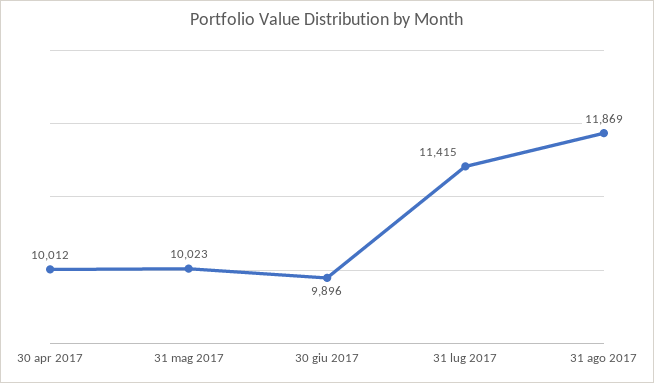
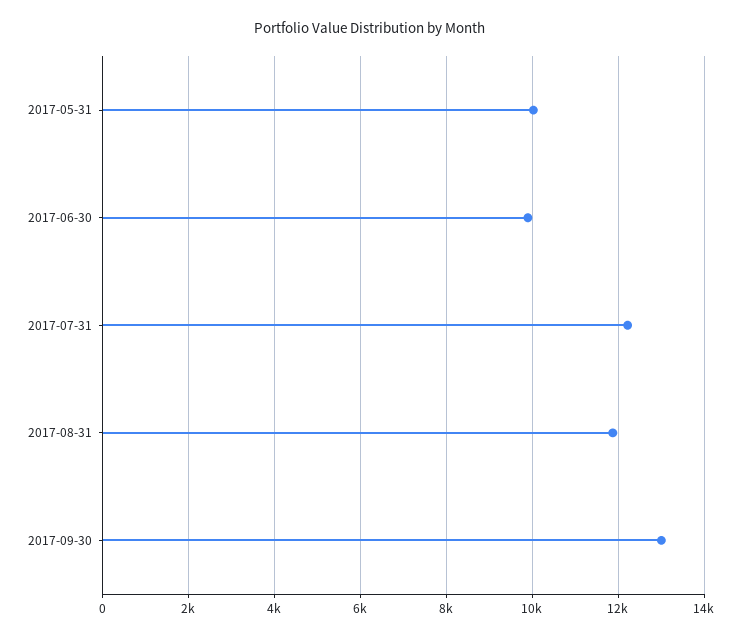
30 apr 2017: 10012 -> none
31 lug 2017: 11415 -> 12200
2017-09-30: none -> 13000

